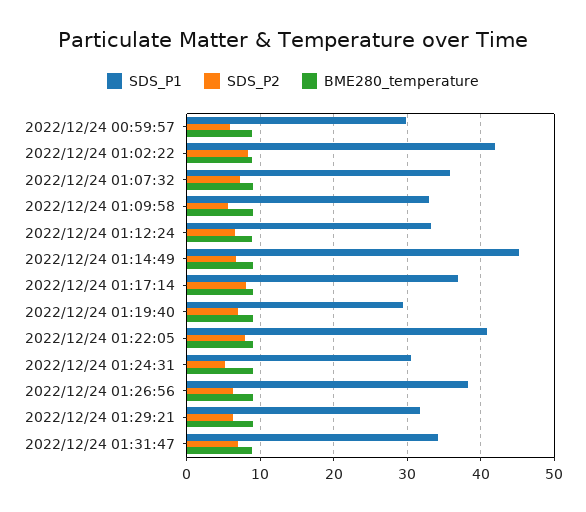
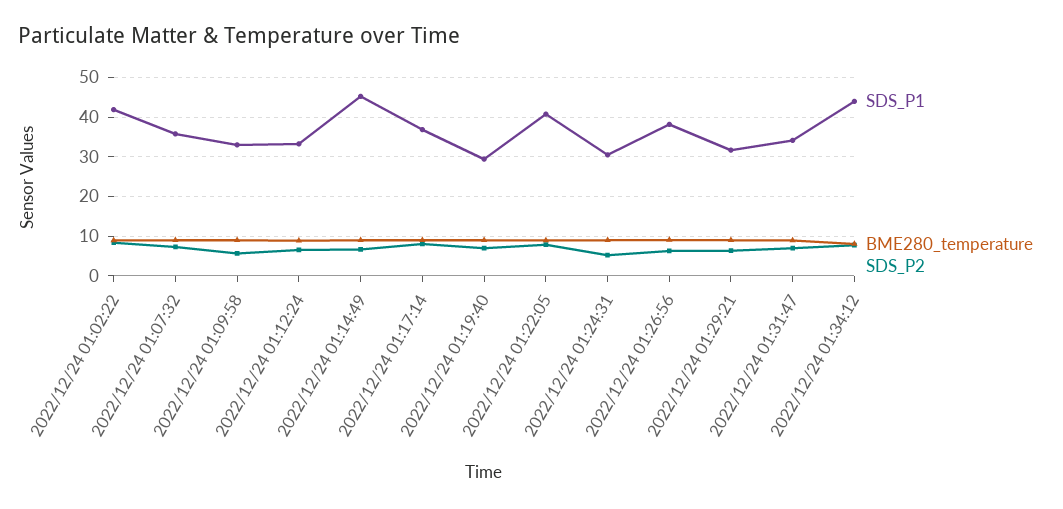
SDS_P1, 2022/12/24 00:59:57: 30 -> none
SDS_P2, 2022/12/24 00:59:57: 6 -> none
BME280_temperature, 2022/12/24 00:59:57: 9 -> none
SDS_P1, 2022/12/24 01:34:12: none -> 44
BME280_temperature, 2022/12/24 01:34:12: none -> 8
SDS_P2, 2022/12/24 01:34:12: none -> 8

